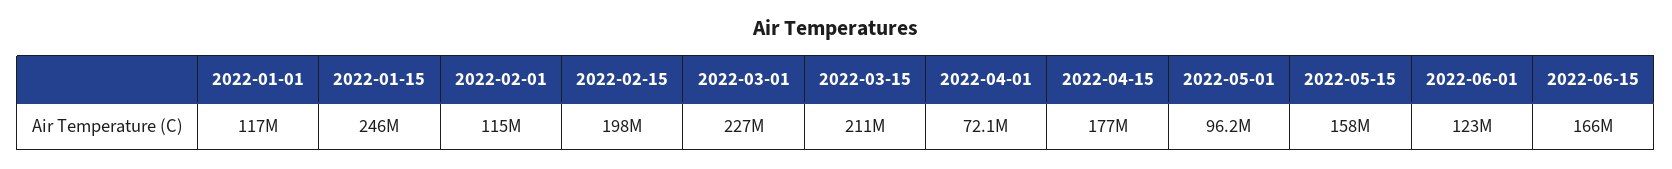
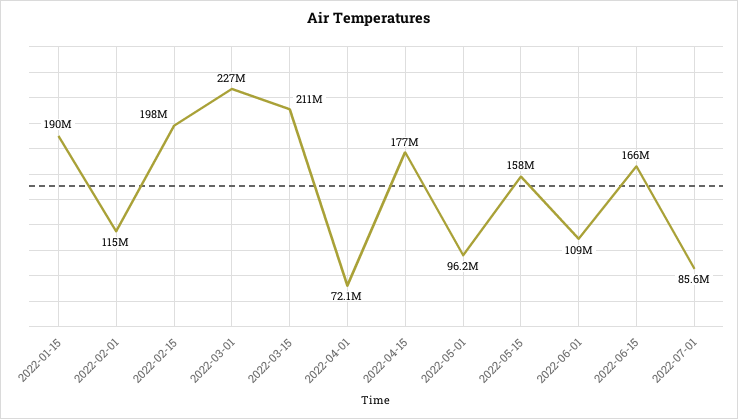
2022-01-01: 117000000 -> none
2022-01-15: 246000000 -> 190000000
2022-06-01: 123000000 -> 109000000
2022-07-01: none -> 85600000

